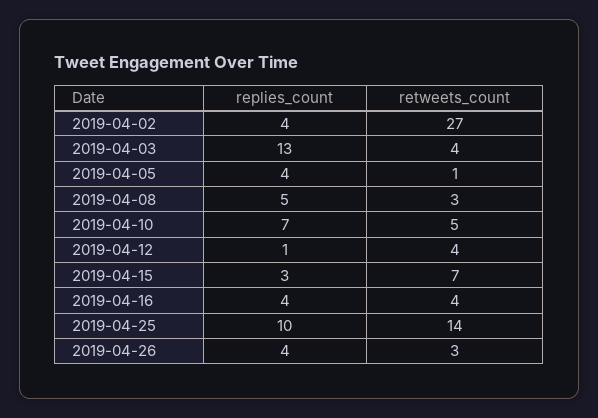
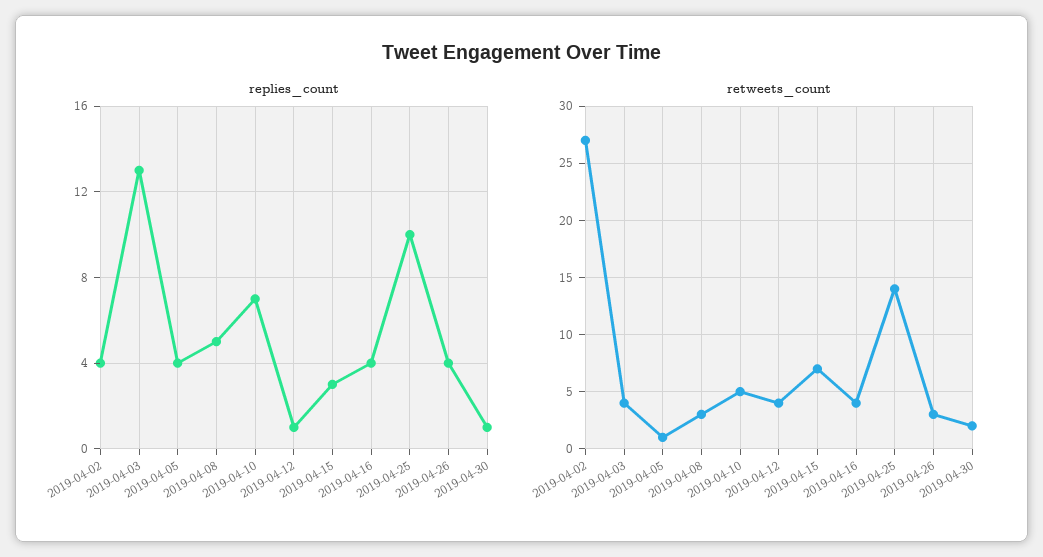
replies_count, 2019-04-30: none -> 1
retweets_count, 2019-04-30: none -> 2

